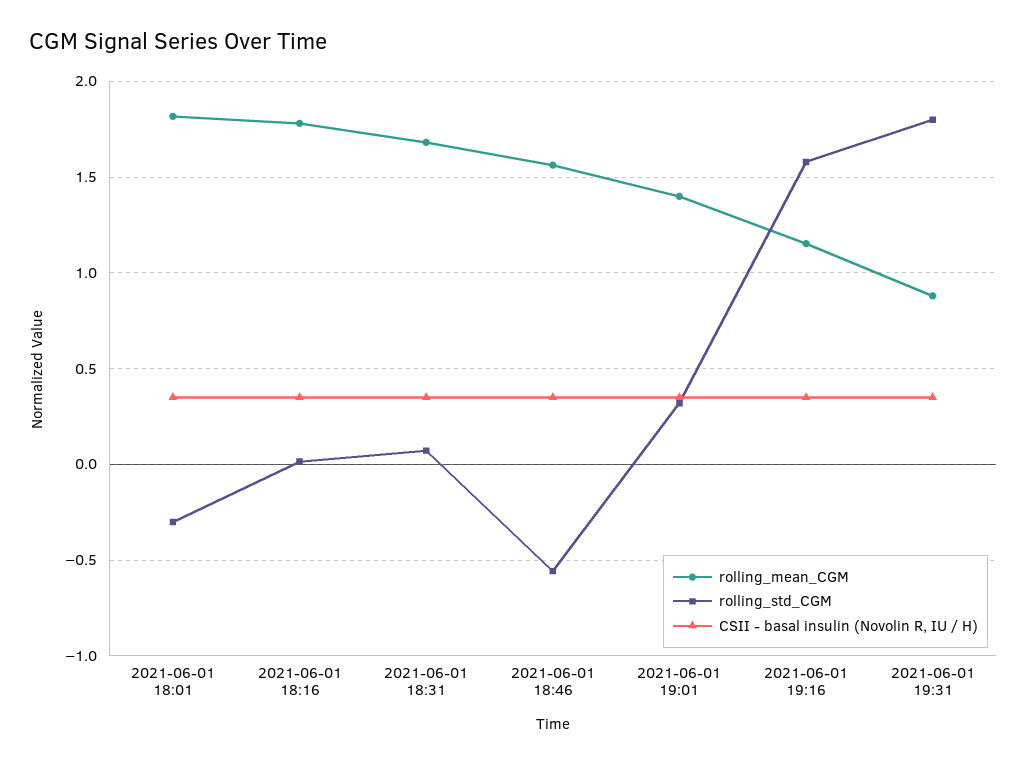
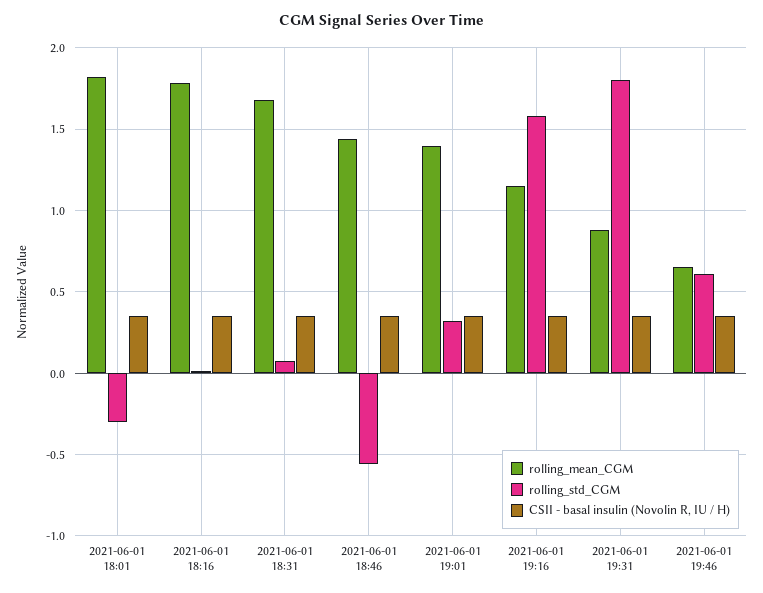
rolling_mean_CGM, 2021-06-01 18:46: 1.55 -> 1.45
rolling_mean_CGM, 2021-06-01 19:46: none -> 0.65
rolling_std_CGM, 2021-06-01 19:46: none -> 0.6
CSII - basal insulin (Novolin R, IU / H), 2021-06-01 19:46: none -> 0.35

